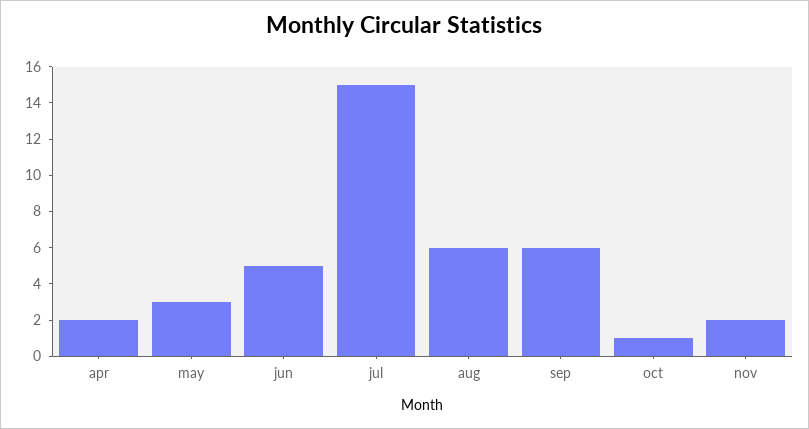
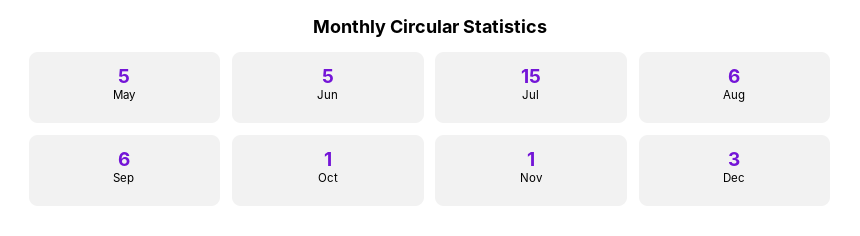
apr: 2 -> none
may: 3 -> 5
nov: 2 -> 1
Dec: none -> 3

